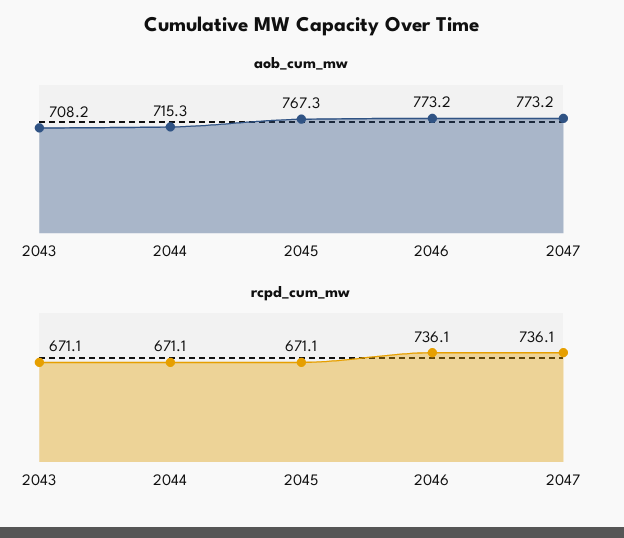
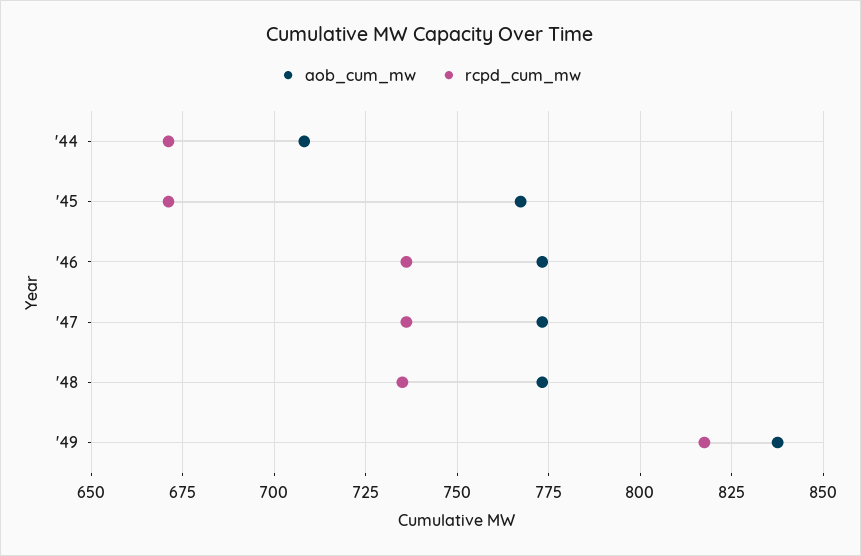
aob_cum_mw, 2043: 708.2 -> none
aob_cum_mw, 2044: 715.3 -> 707.5
rcpd_cum_mw, 2043: 671.1 -> none
aob_cum_mw, '48: none -> 772.5
rcpd_cum_mw, '48: none -> 735
aob_cum_mw, '49: none -> 837.5
rcpd_cum_mw, '49: none -> 817.5

